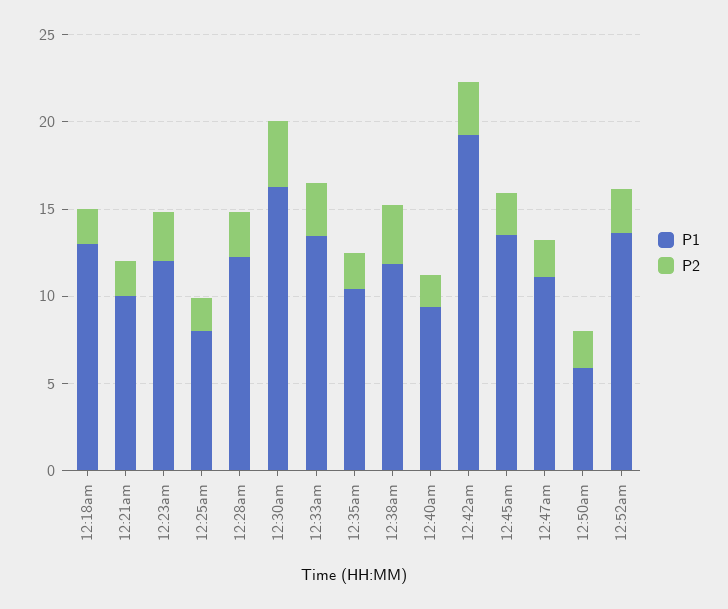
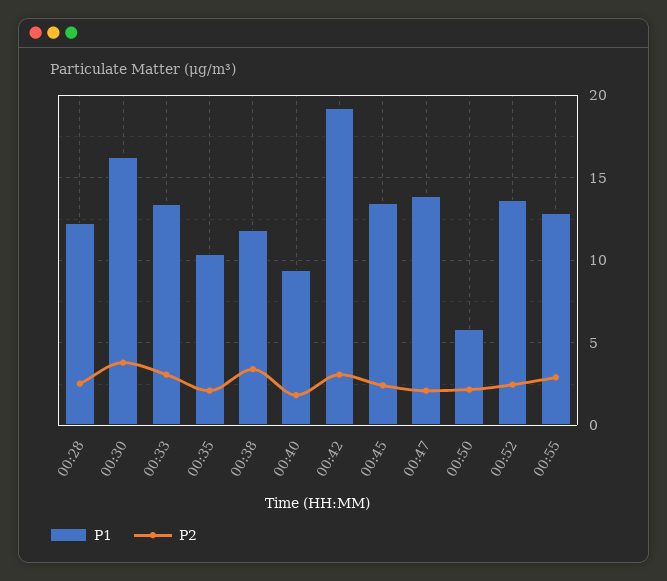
P1, 12:18am: 13 -> none
P2, 12:18am: 2 -> none
P1, 12:21am: 10 -> none
P2, 12:21am: 2 -> none
P1, 12:23am: 12 -> none
P2, 12:23am: 3 -> none
P1, 12:25am: 8 -> none
P2, 12:25am: 2 -> none
P1, 12:47am: 11 -> 14
P1, 00:55: none -> 13
P2, 00:55: none -> 3

